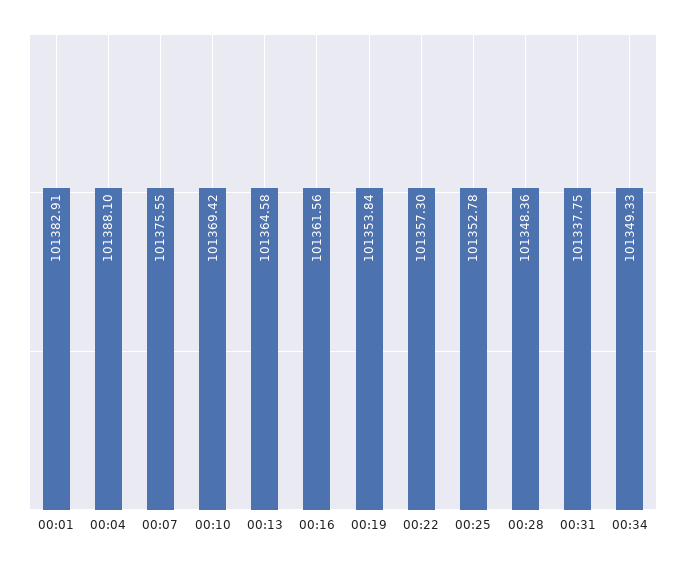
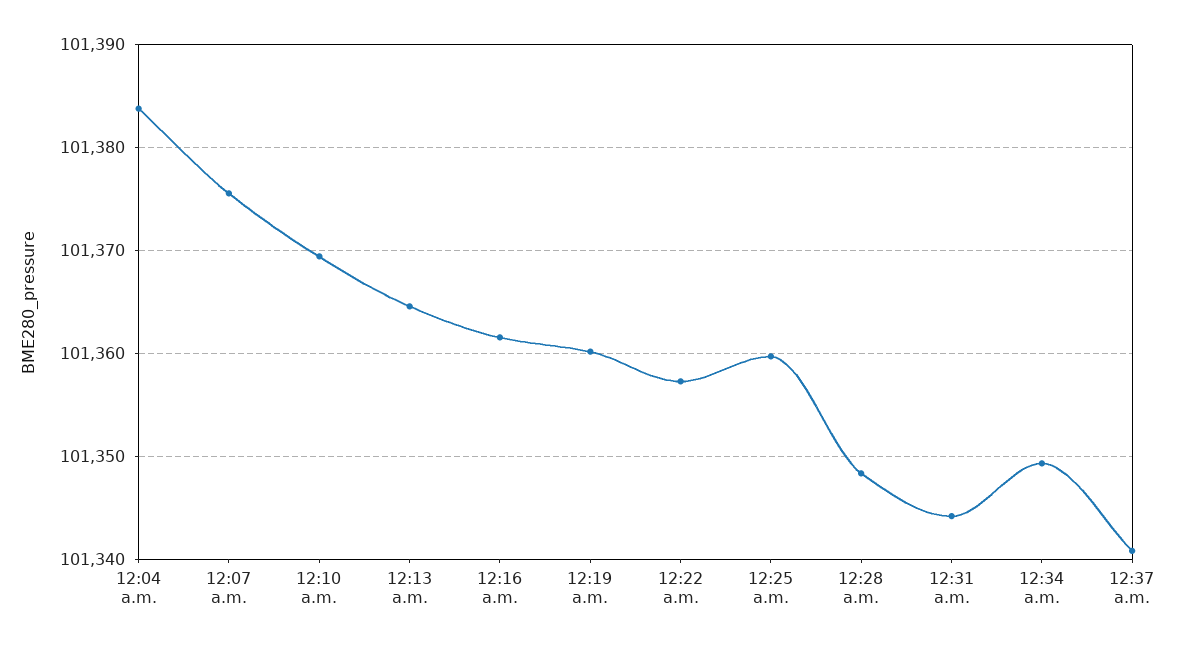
00:01: 101382.91 -> none
00:04: 101388.1 -> 101384
00:19: 101353.84 -> 101360
00:25: 101352.78 -> 101360
00:31: 101337.75 -> 101344
12:37 a.m.: none -> 101341

